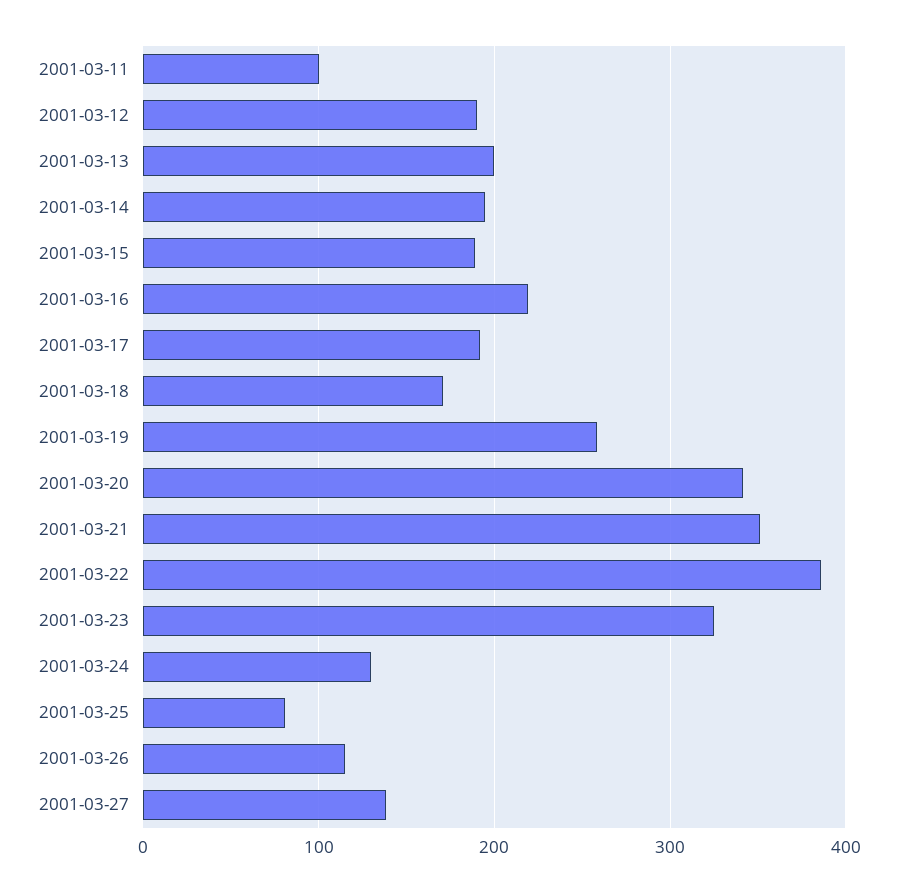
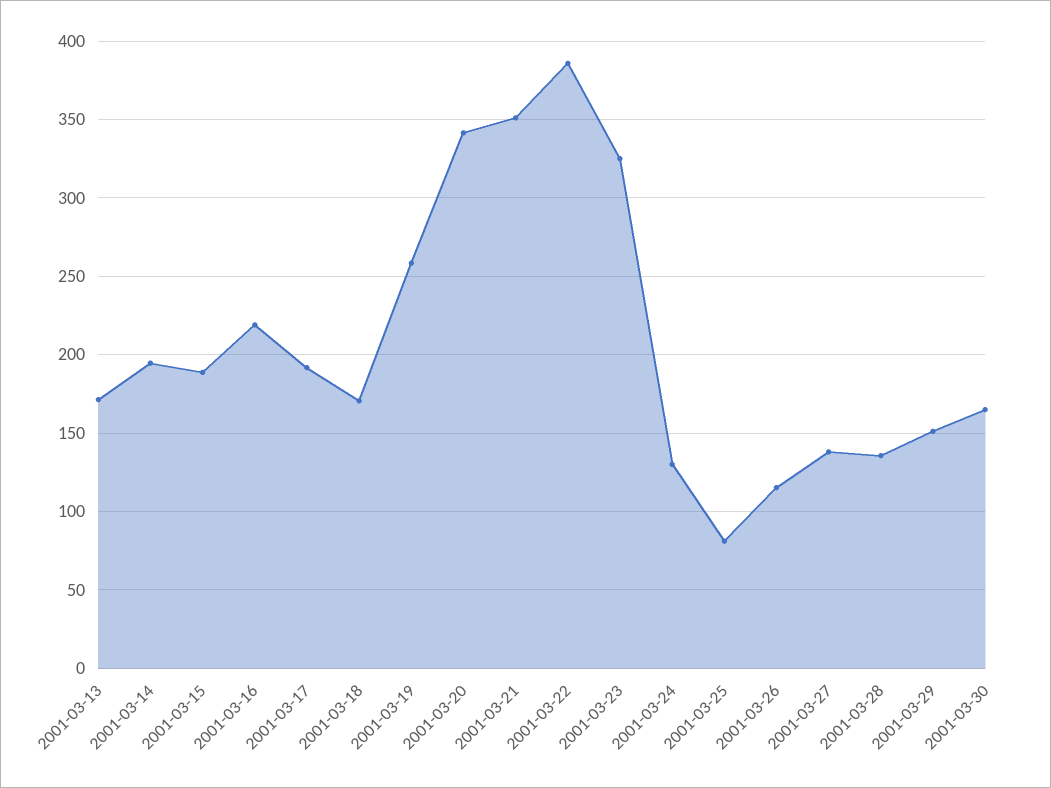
2001-03-11: 100 -> none
2001-03-12: 190 -> none
2001-03-13: 200 -> 170
2001-03-28: none -> 135
2001-03-29: none -> 150
2001-03-30: none -> 165

